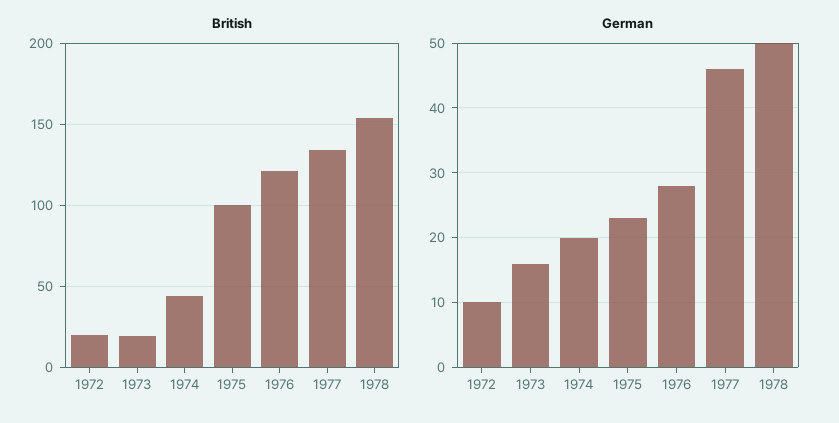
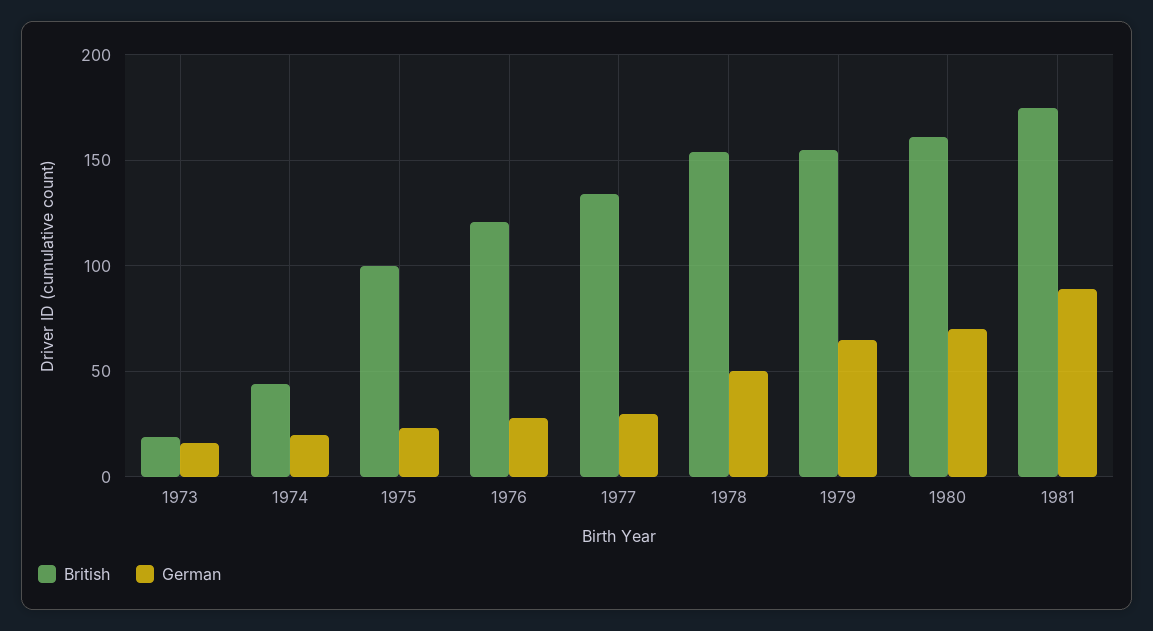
British, 1972: 20 -> none
German, 1972: 10 -> none
German, 1977: 46 -> 30
British, 1979: none -> 155
German, 1979: none -> 65
British, 1980: none -> 160
German, 1980: none -> 70
British, 1981: none -> 175
German, 1981: none -> 90

